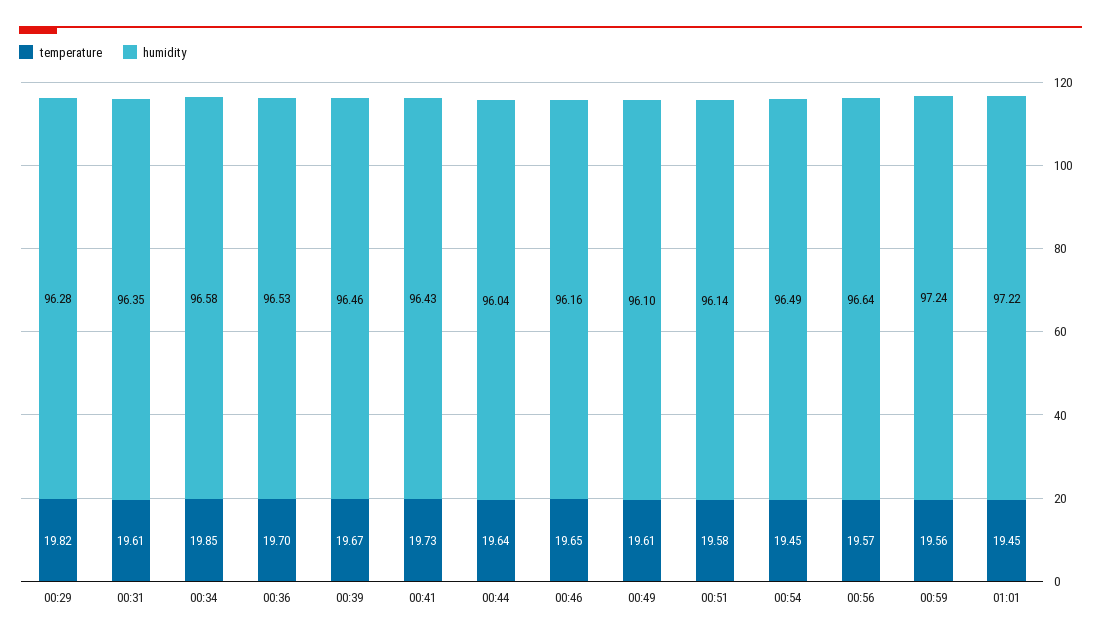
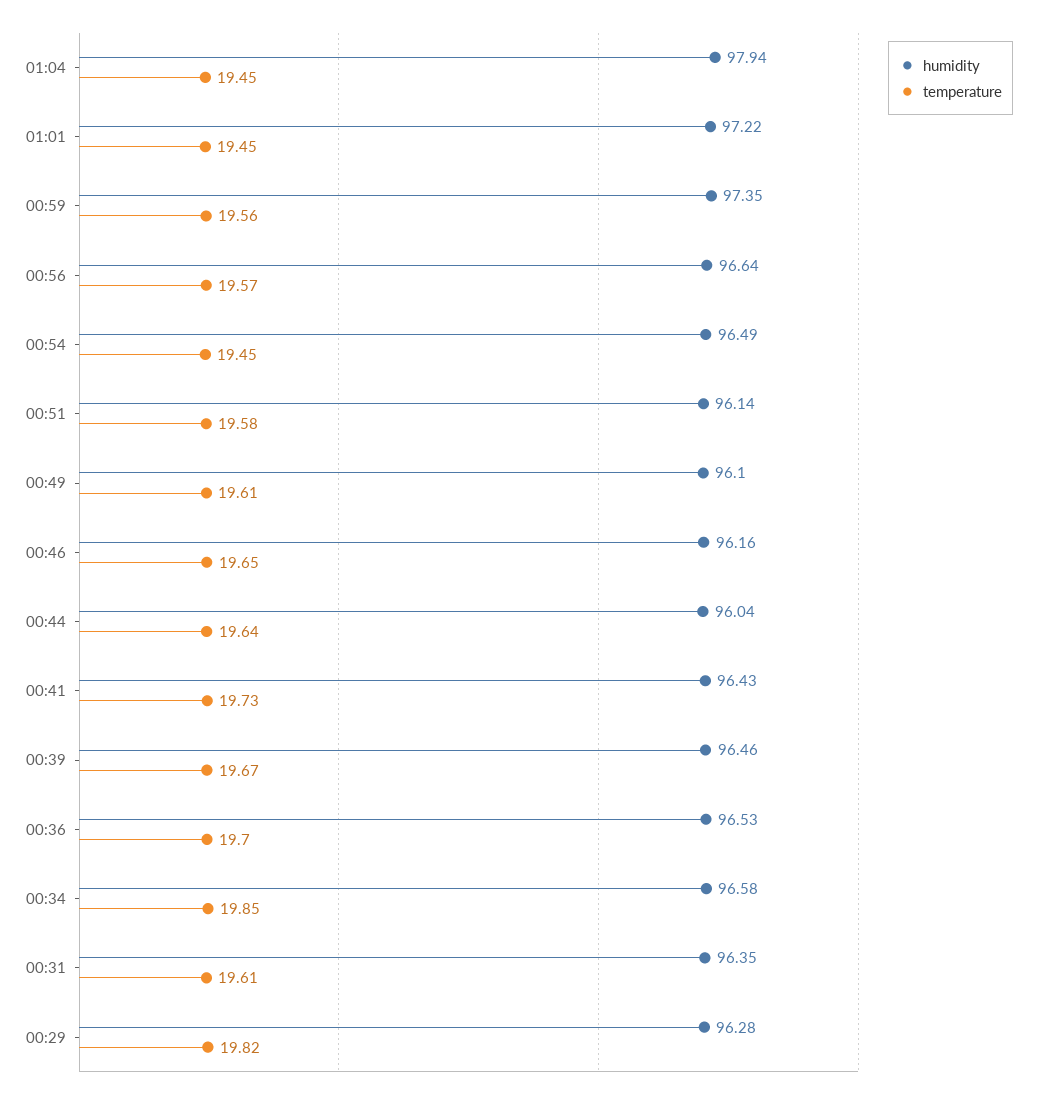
humidity, 00:59: 97.24 -> 97.35
humidity, 01:04: none -> 97.94
temperature, 01:04: none -> 19.45

